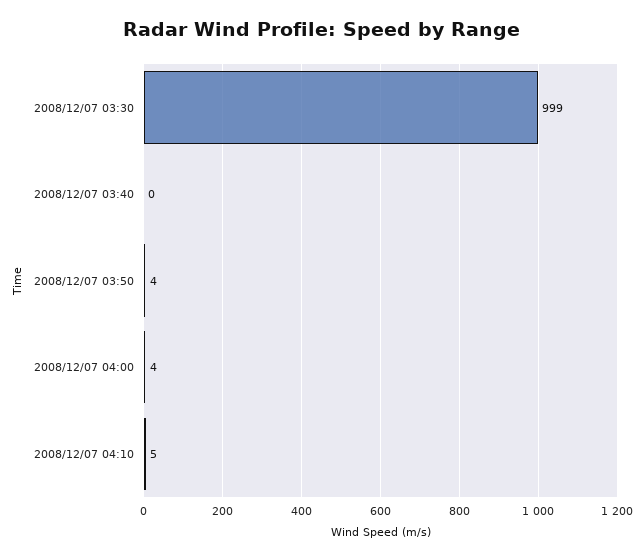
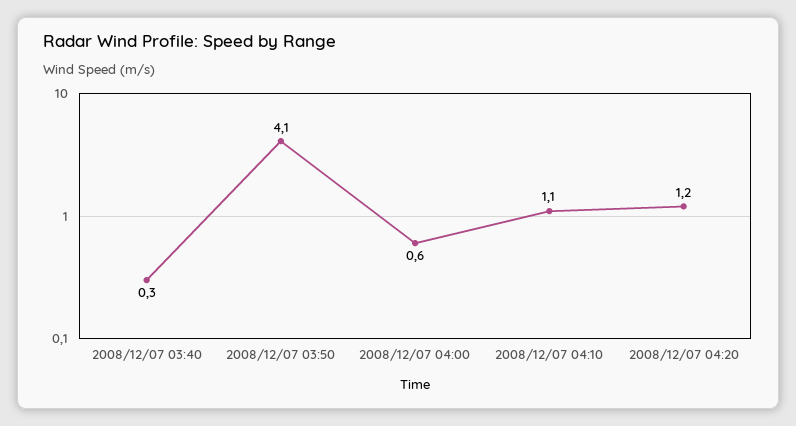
2008/12/07 03:30: 999 -> none
2008/12/07 04:00: 4 -> 0.6
2008/12/07 04:10: 5 -> 1.1
2008/12/07 04:20: none -> 1.2

